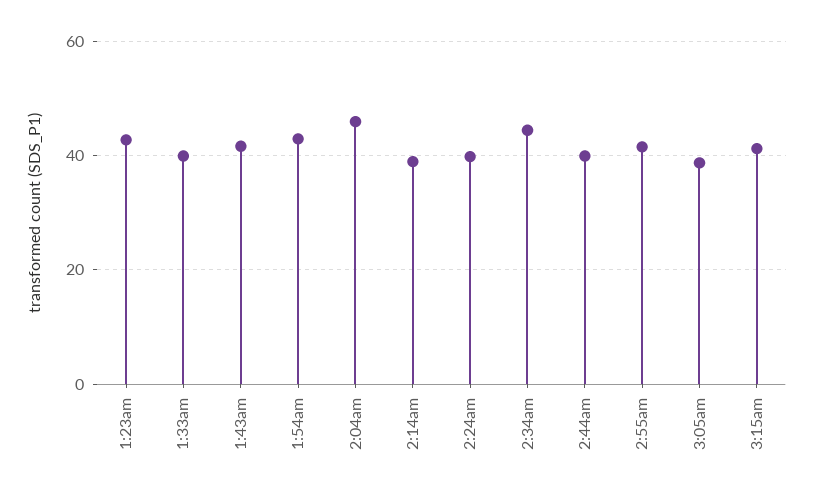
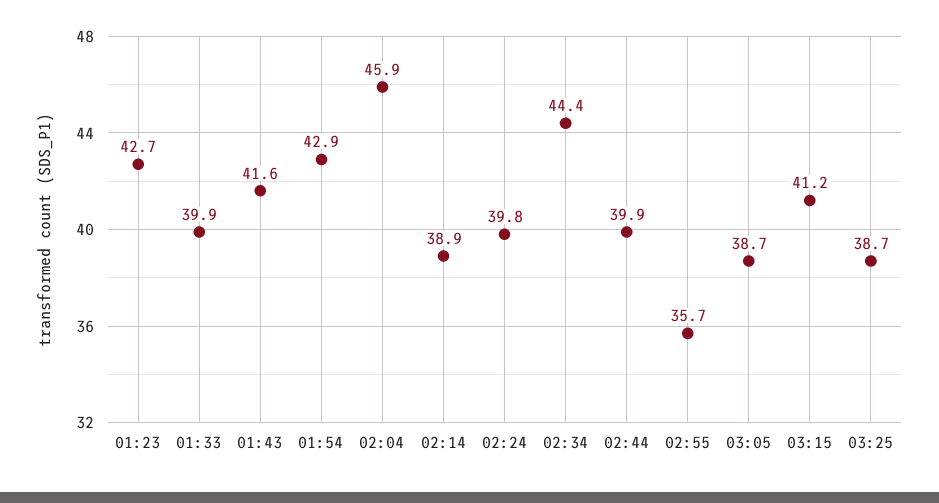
2:55am: 42 -> 35.7
03:25: none -> 38.7

